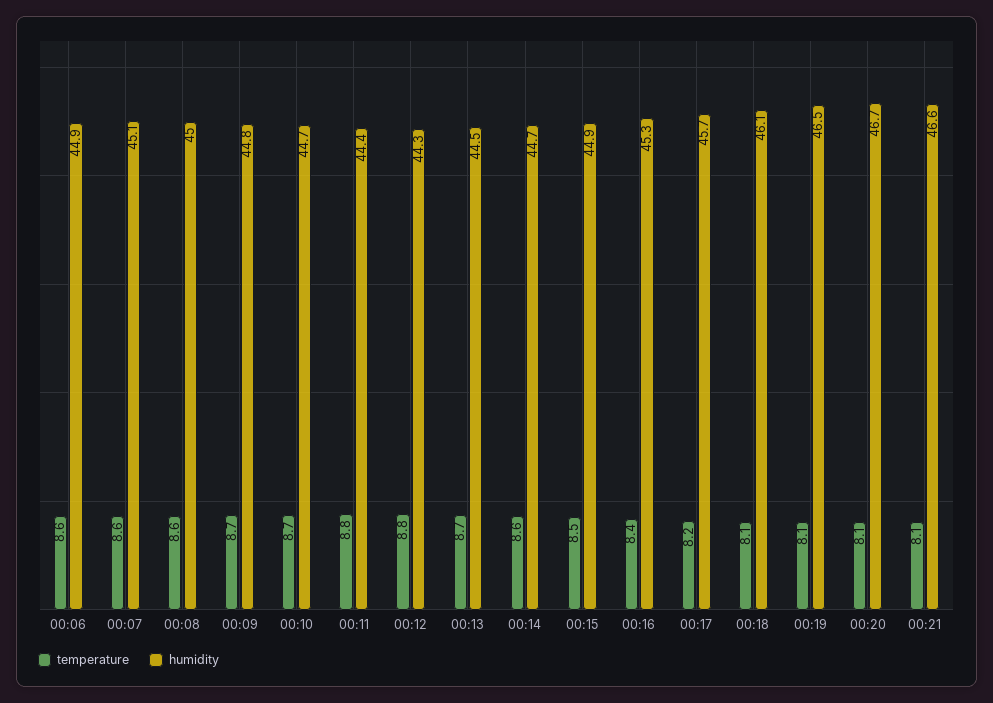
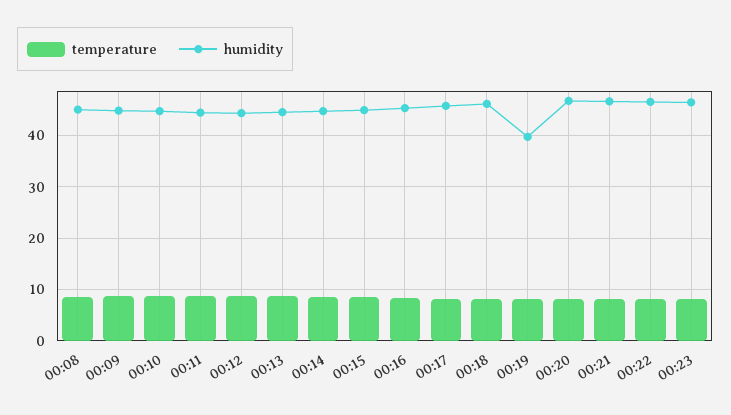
temperature, 00:06: 8.6 -> none
humidity, 00:06: 44.9 -> none
temperature, 00:07: 8.6 -> none
humidity, 00:07: 45.1 -> none
humidity, 00:19: 46.5 -> 40
temperature, 00:22: none -> 8
humidity, 00:22: none -> 46
temperature, 00:23: none -> 8
humidity, 00:23: none -> 46

